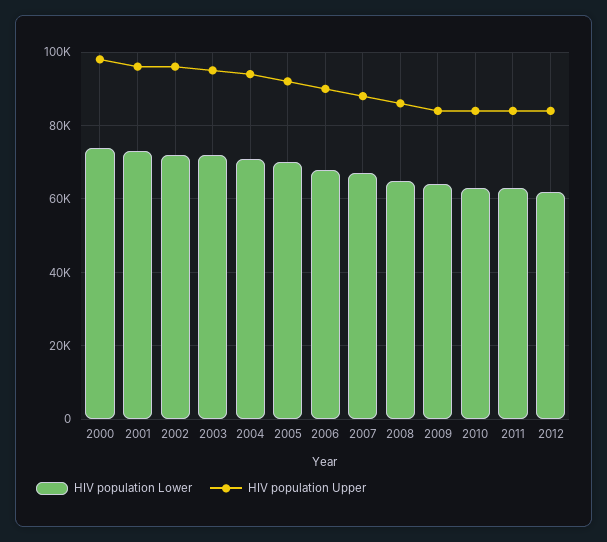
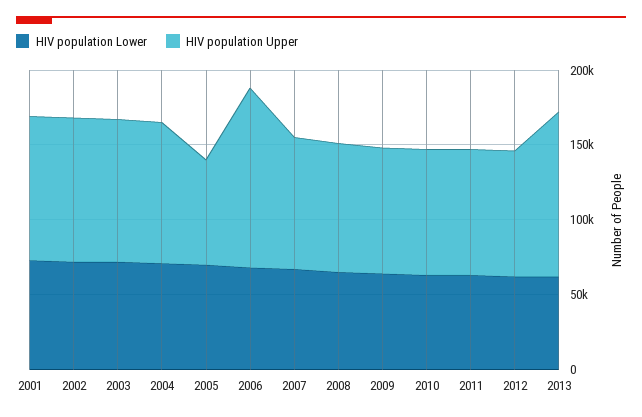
HIV population Lower, 2000: 74000 -> none
HIV population Upper, 2000: 98000 -> none
HIV population Upper, 2005: 92000 -> 70000
HIV population Upper, 2006: 90000 -> 120000
HIV population Lower, 2013: none -> 60000
HIV population Upper, 2013: none -> 110000

